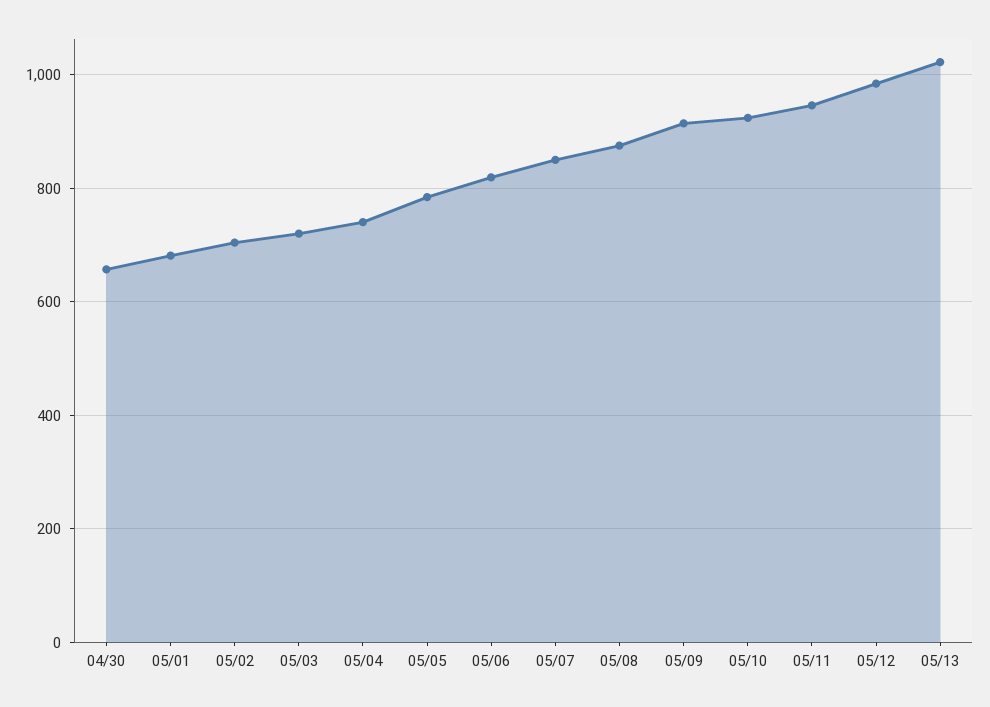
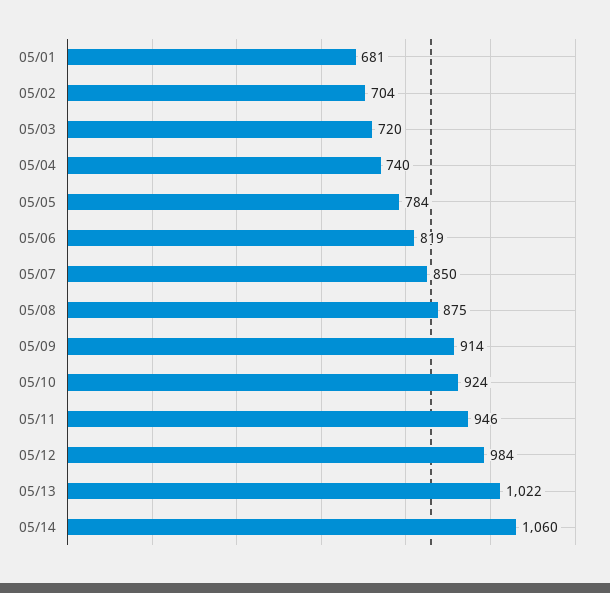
04/30: 660 -> none
05/14: none -> 1060

